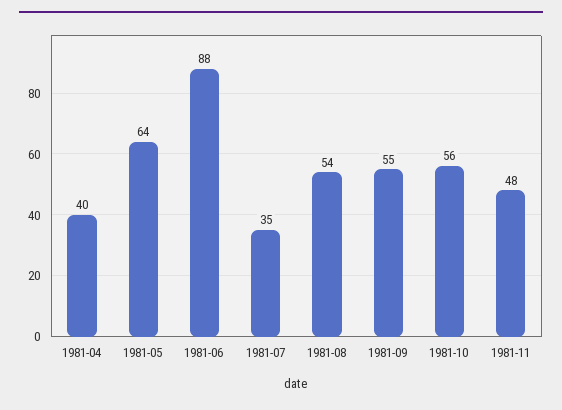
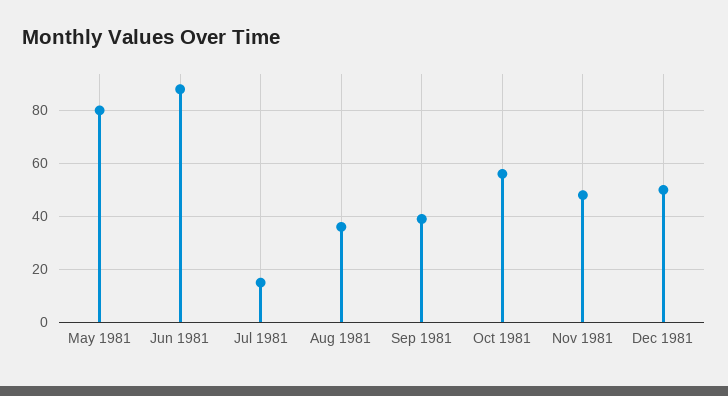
1981-04: 40 -> none
1981-05: 64 -> 80
1981-07: 35 -> 15
1981-08: 54 -> 35
1981-09: 55 -> 40
Dec 1981: none -> 50

